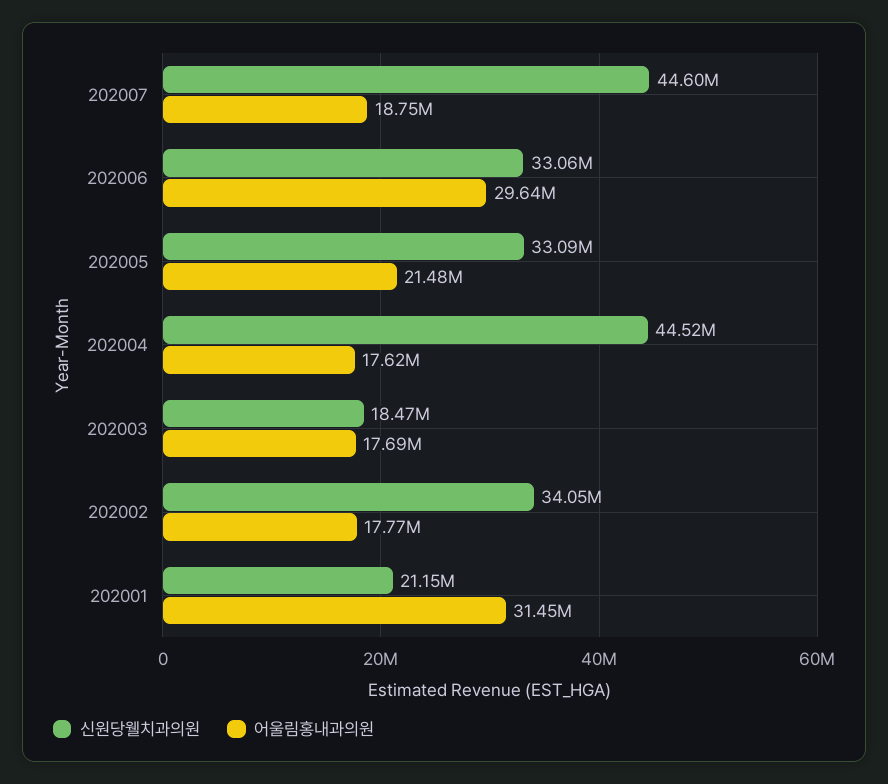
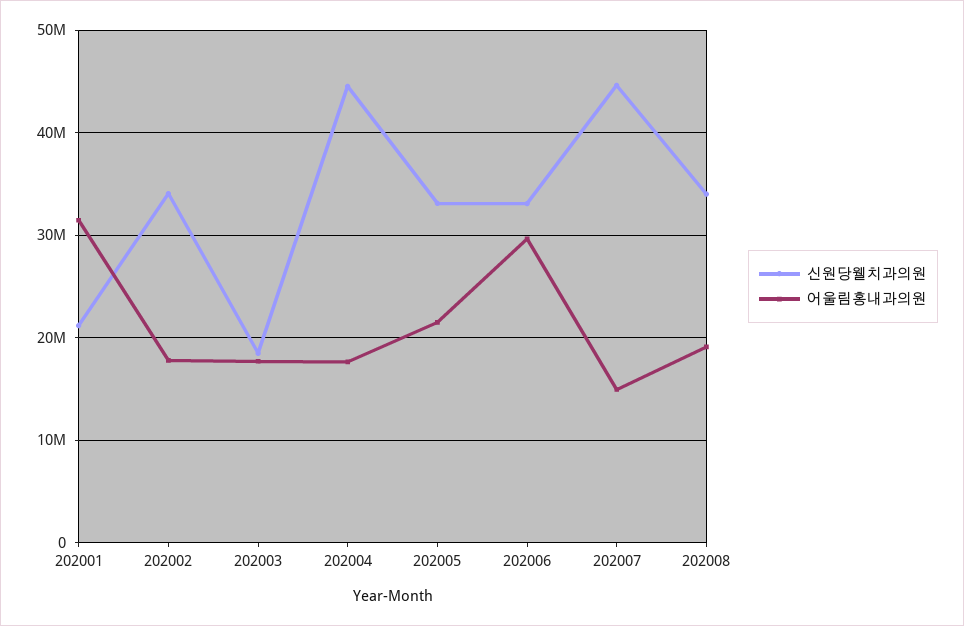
어울림홍내과의원, 202007: 18750000 -> 15000000
신원당웰치과의원, 202008: none -> 34000000
어울림홍내과의원, 202008: none -> 19000000

